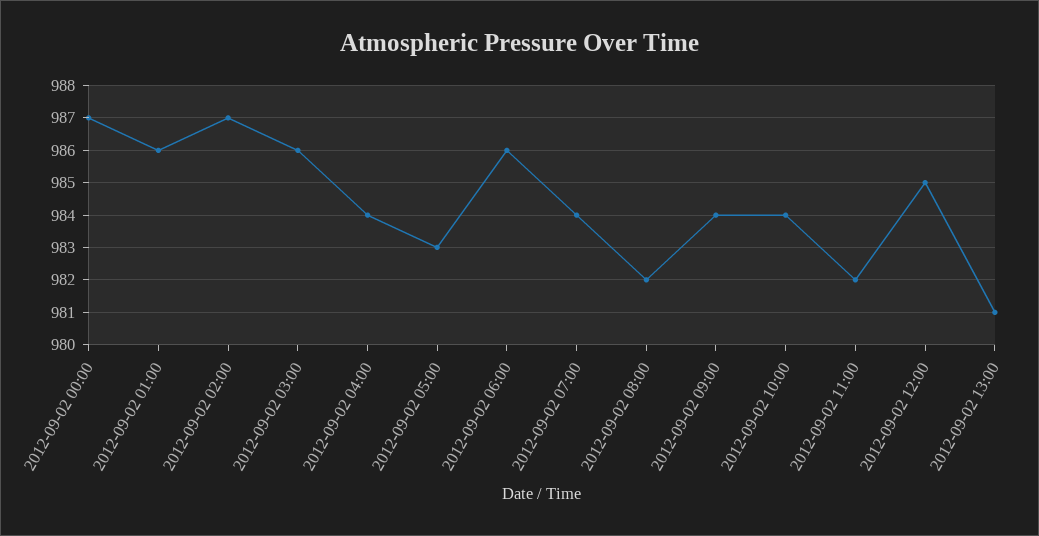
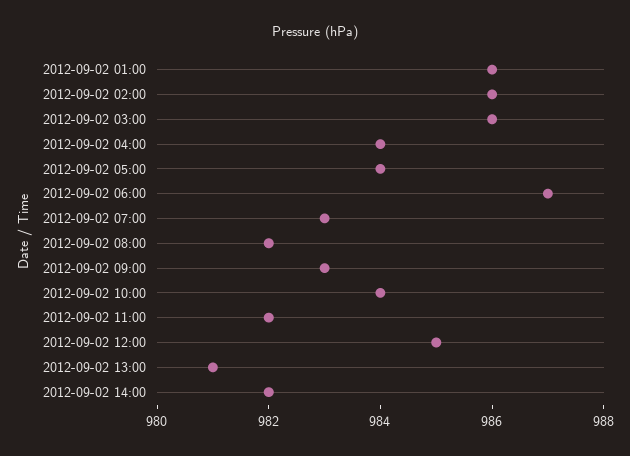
2012-09-02 00:00: 987 -> none
2012-09-02 02:00: 987 -> 986
2012-09-02 05:00: 983 -> 984
2012-09-02 06:00: 986 -> 987
2012-09-02 07:00: 984 -> 983
2012-09-02 09:00: 984 -> 983
2012-09-02 14:00: none -> 982

